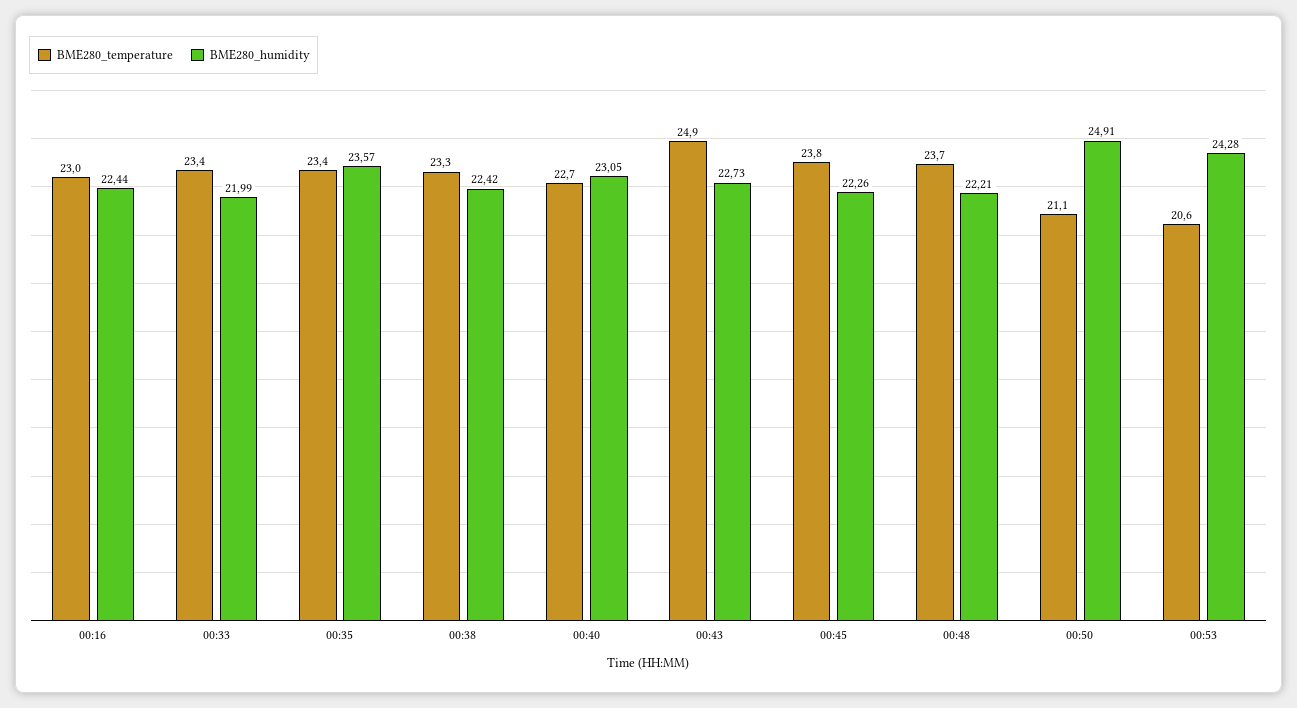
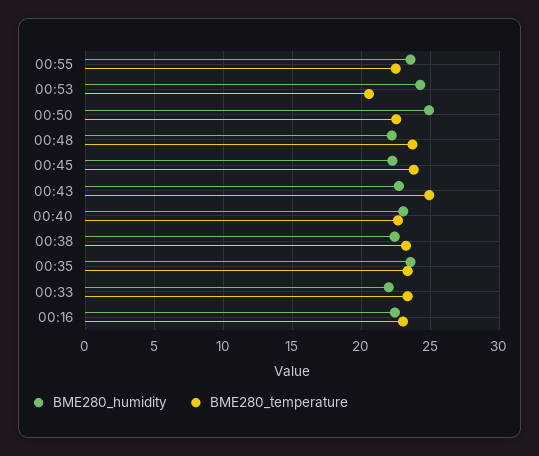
BME280_temperature, 00:50: 21.1 -> 22.5
BME280_humidity, 00:55: none -> 23.5
BME280_temperature, 00:55: none -> 22.5

